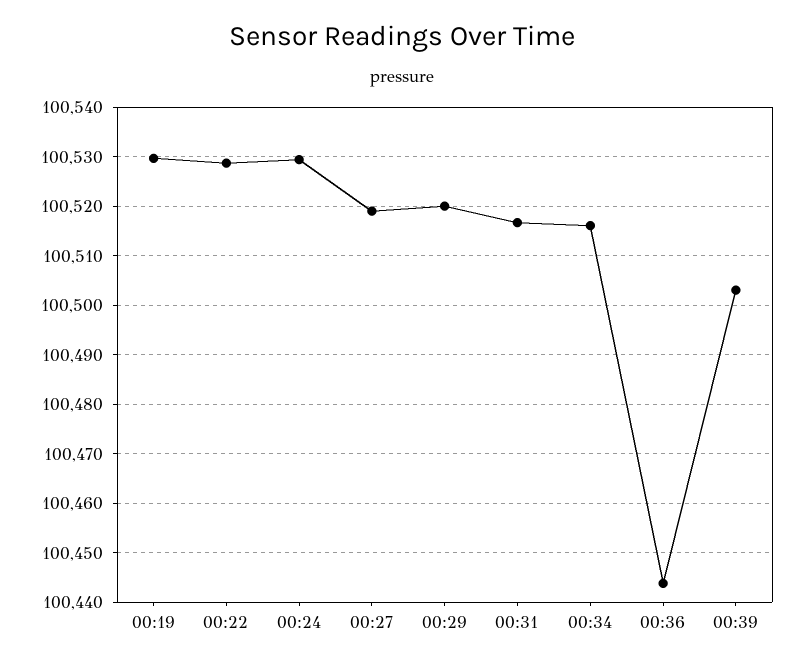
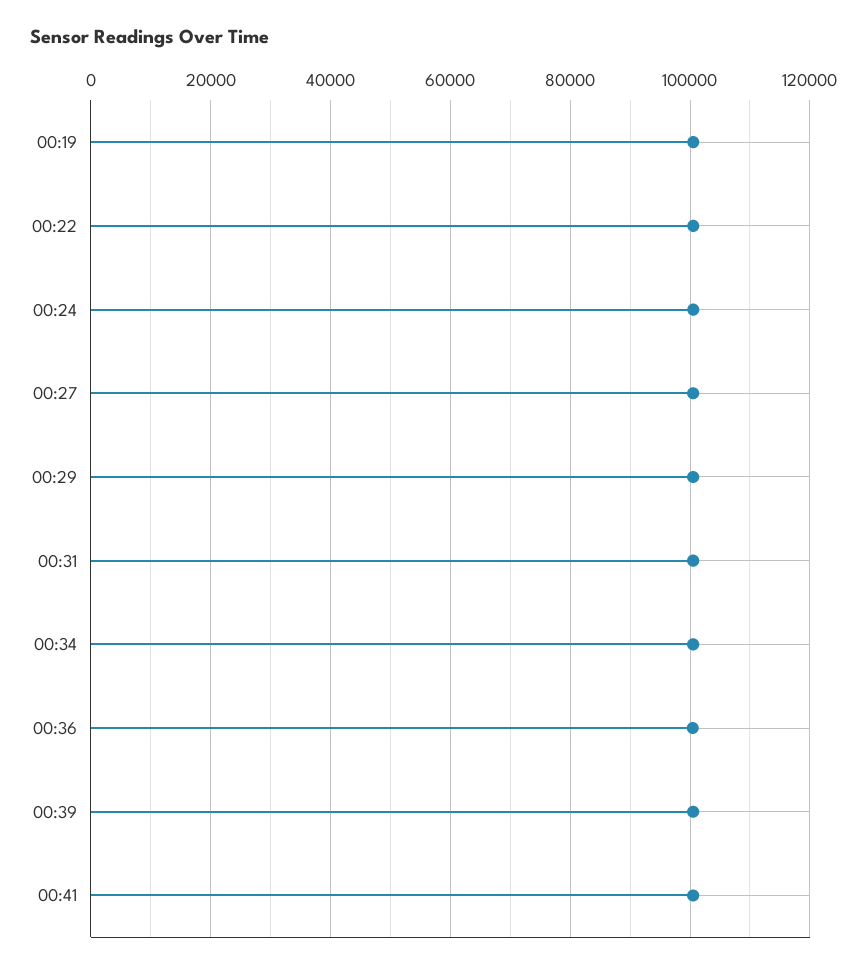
00:41: none -> 100000

